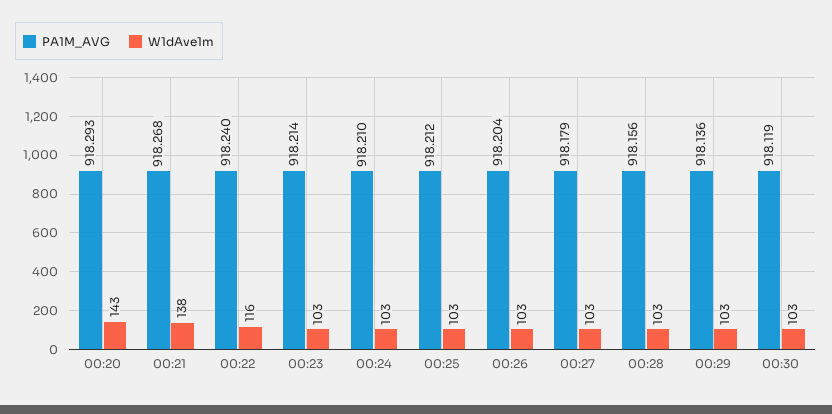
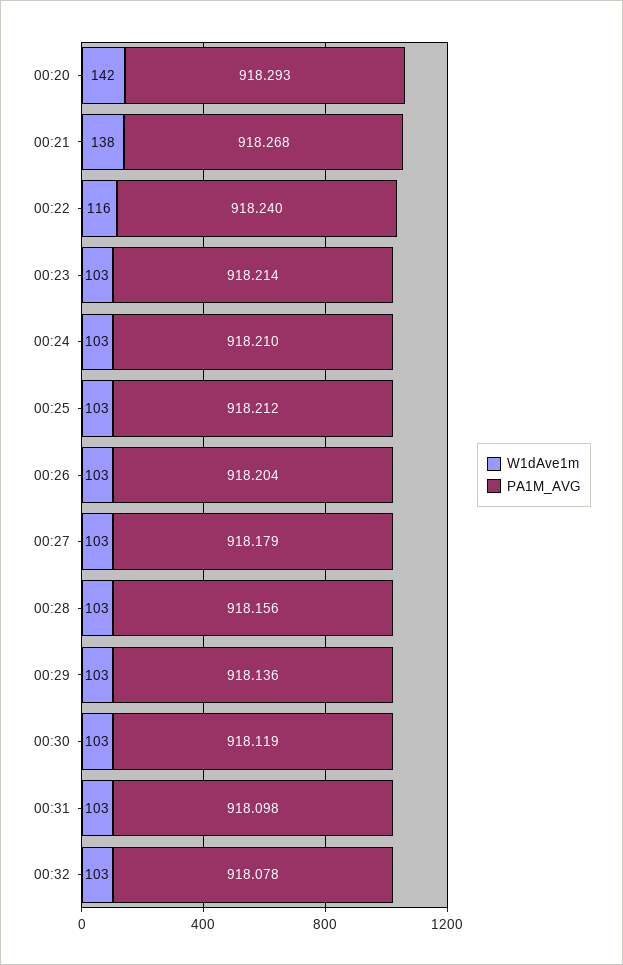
W1dAve1m, 00:20: 143 -> 142
W1dAve1m, 00:31: none -> 103
PA1M_AVG, 00:31: none -> 918.098
W1dAve1m, 00:32: none -> 103
PA1M_AVG, 00:32: none -> 918.078

